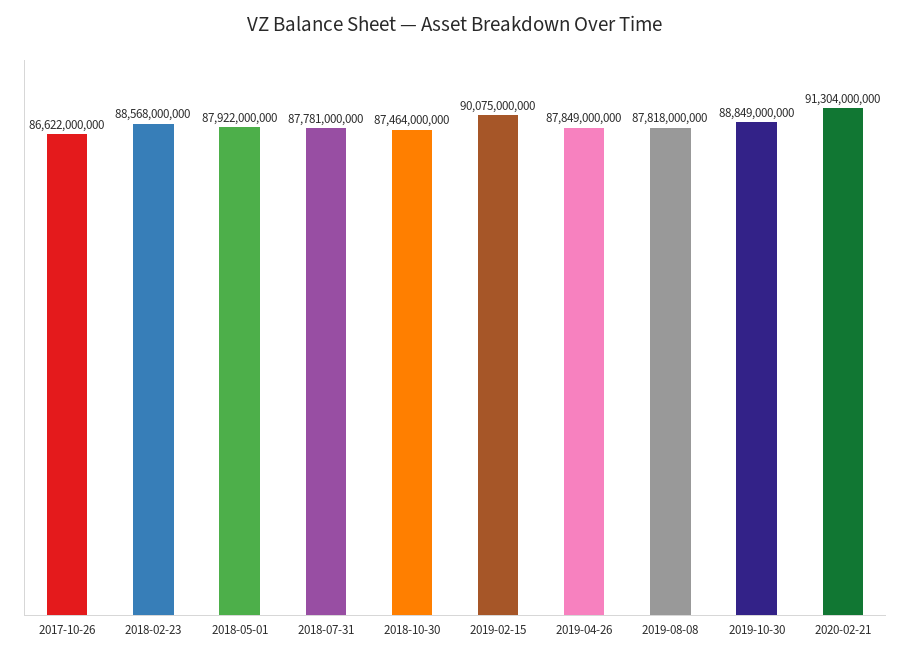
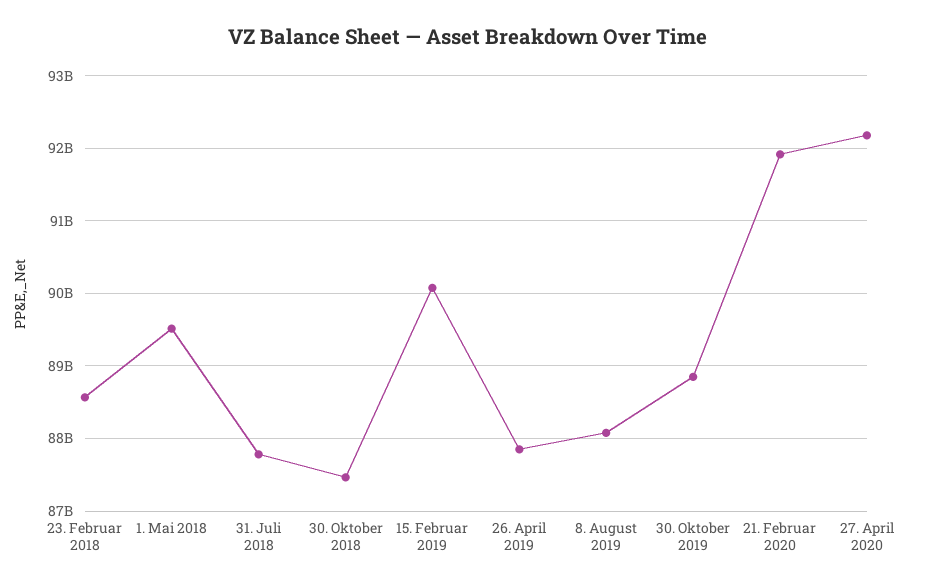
2017-10-26: 86622000000 -> none
2018-05-01: 87922000000 -> 89500000000
2019-08-08: 87818000000 -> 88100000000
2020-02-21: 91304000000 -> 91900000000
27. April 2020: none -> 92200000000

